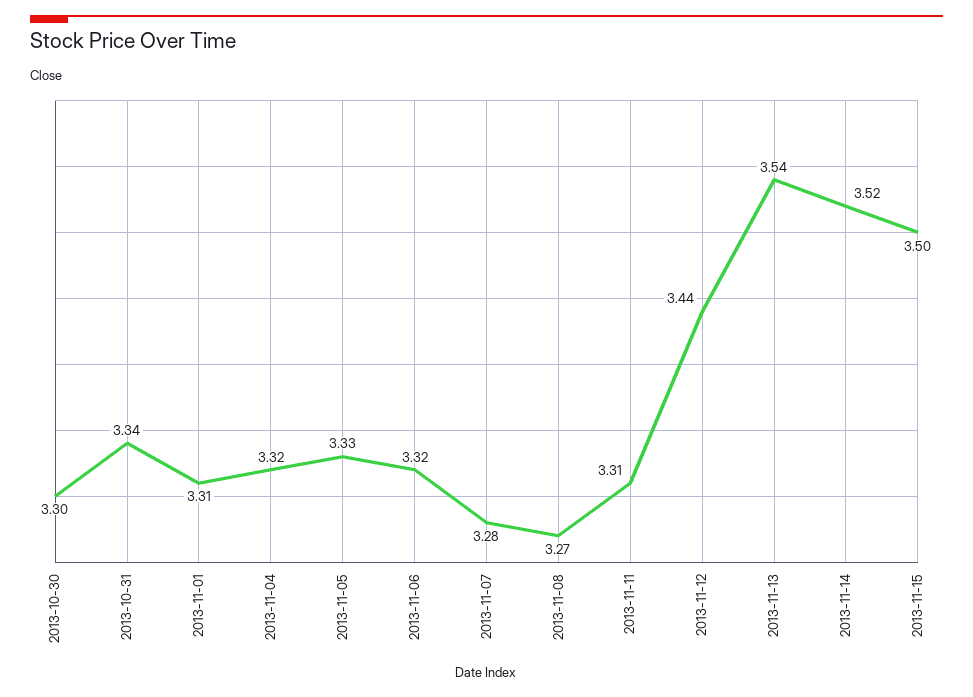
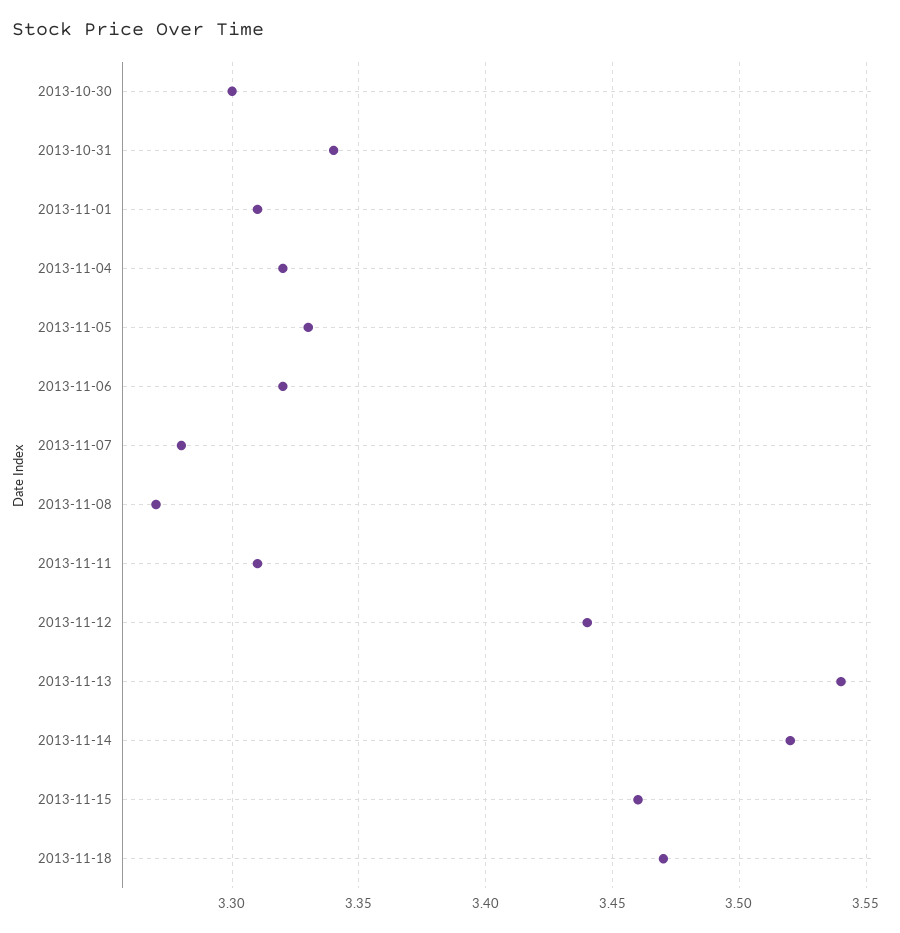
2013-11-15: 3.5 -> 3.46
2013-11-18: none -> 3.47

